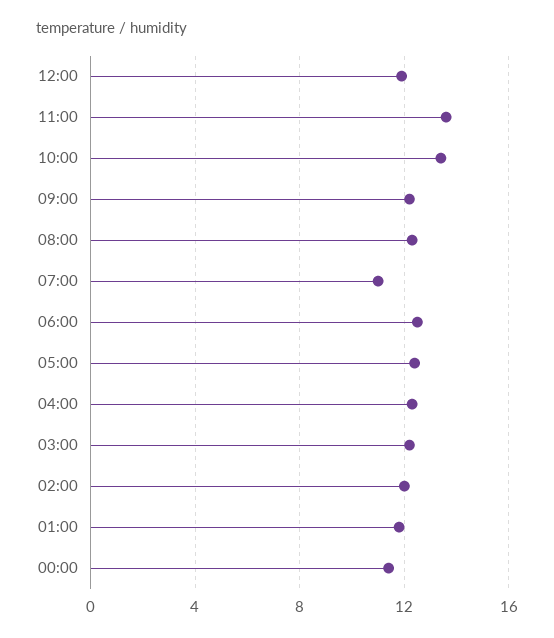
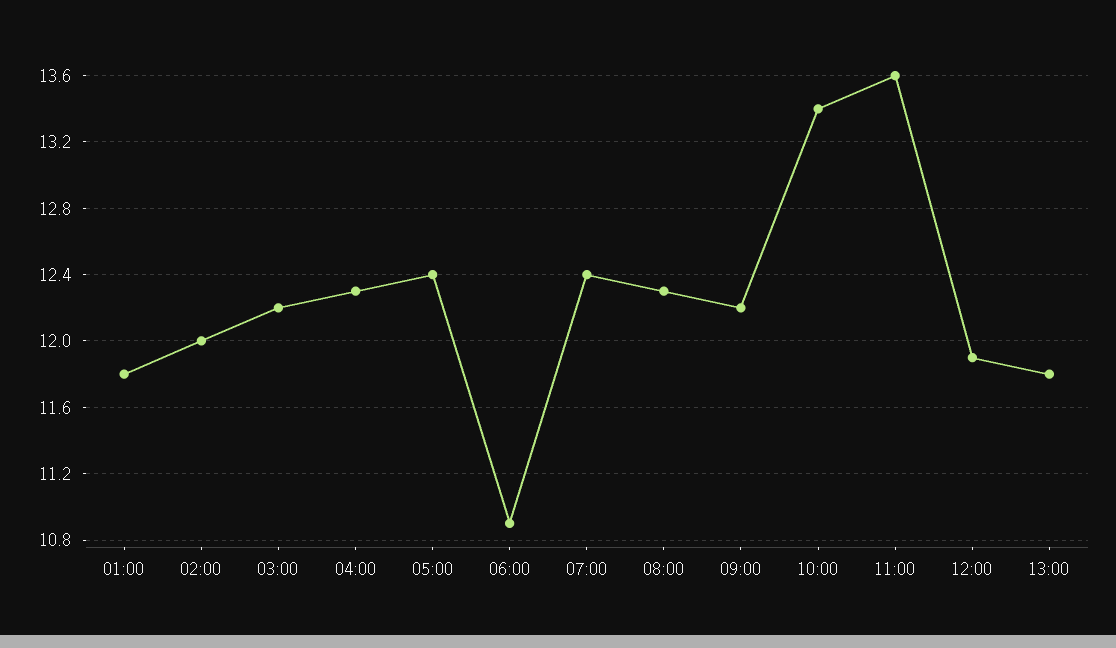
07:00: 11 -> 12.4
06:00: 12.5 -> 10.9
00:00: 11.5 -> none
13:00: none -> 11.8

